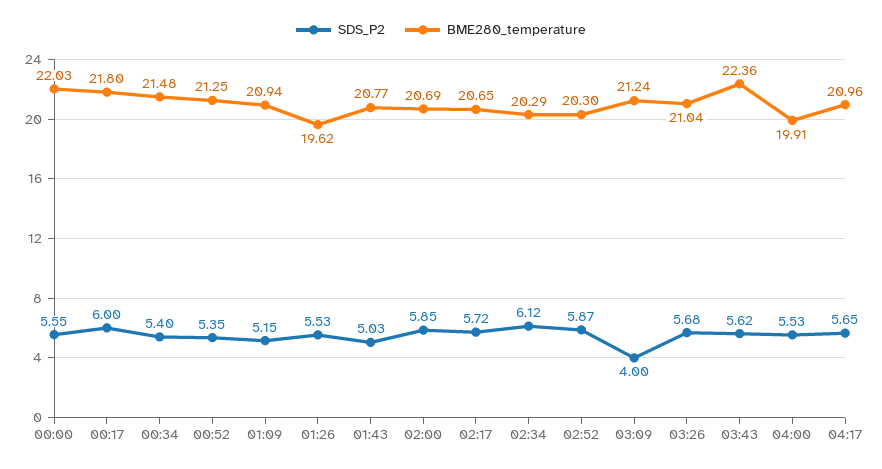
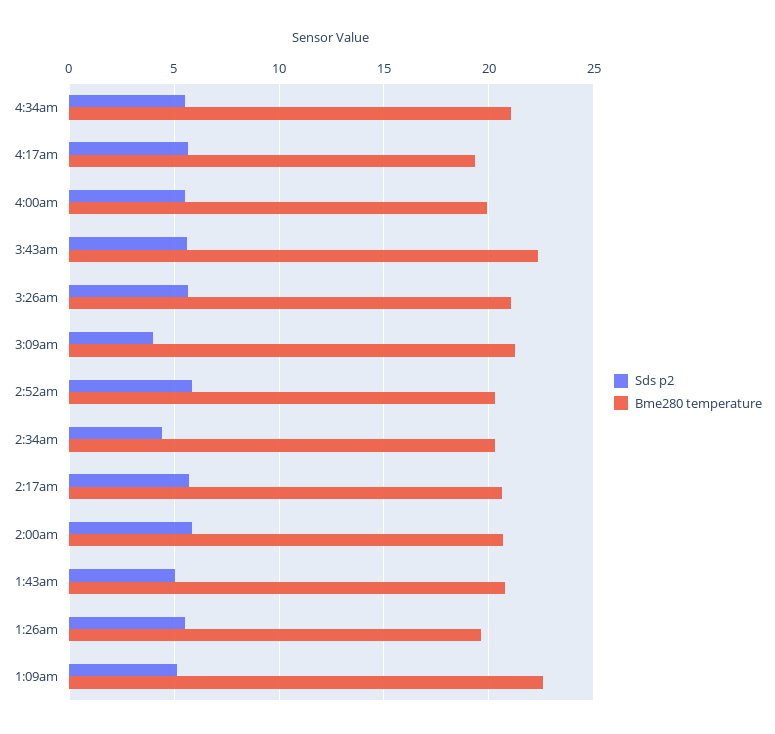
SDS_P2, 00:00: 5.55 -> none
BME280_temperature, 00:00: 22.03 -> none
SDS_P2, 00:17: 6 -> none
BME280_temperature, 00:17: 21.8 -> none
SDS_P2, 00:34: 5.4 -> none
BME280_temperature, 00:34: 21.48 -> none
SDS_P2, 00:52: 5.35 -> none
BME280_temperature, 00:52: 21.25 -> none
BME280_temperature, 01:09: 20.94 -> 22.5
SDS_P2, 02:34: 6.12 -> 4.5
BME280_temperature, 04:17: 20.96 -> 19.5
SDS_P2, 4:34am: none -> 5.5
BME280_temperature, 4:34am: none -> 21

